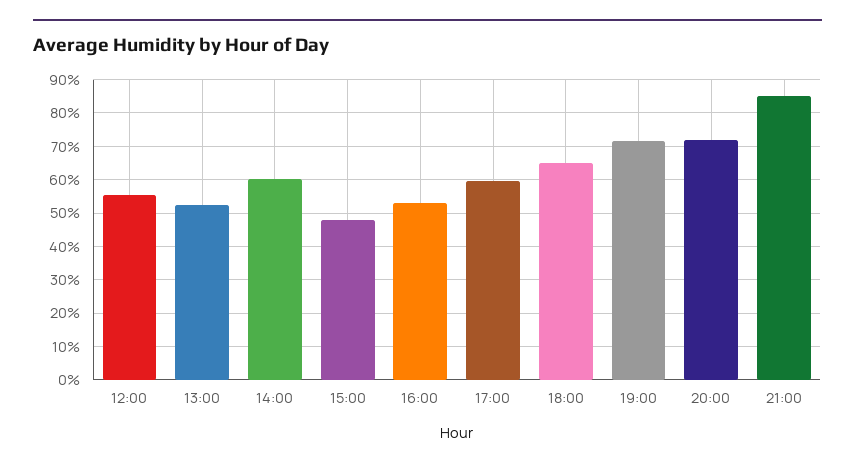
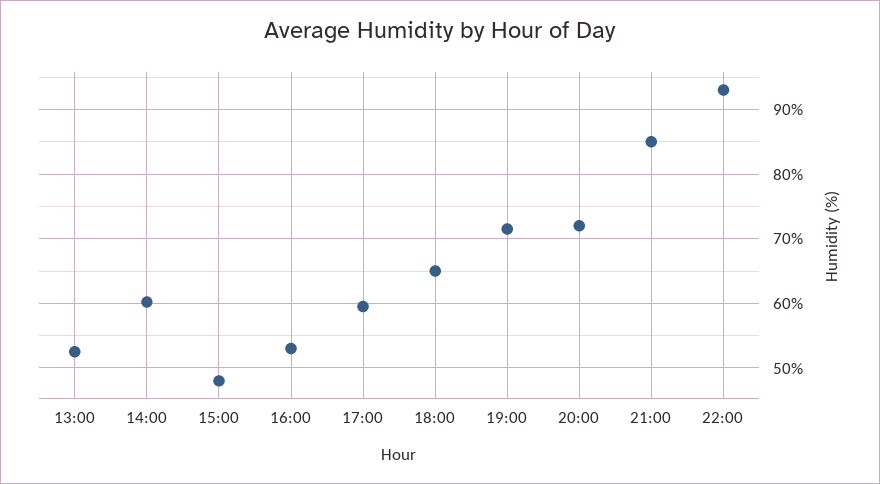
12:00: 56 -> none
22:00: none -> 93

